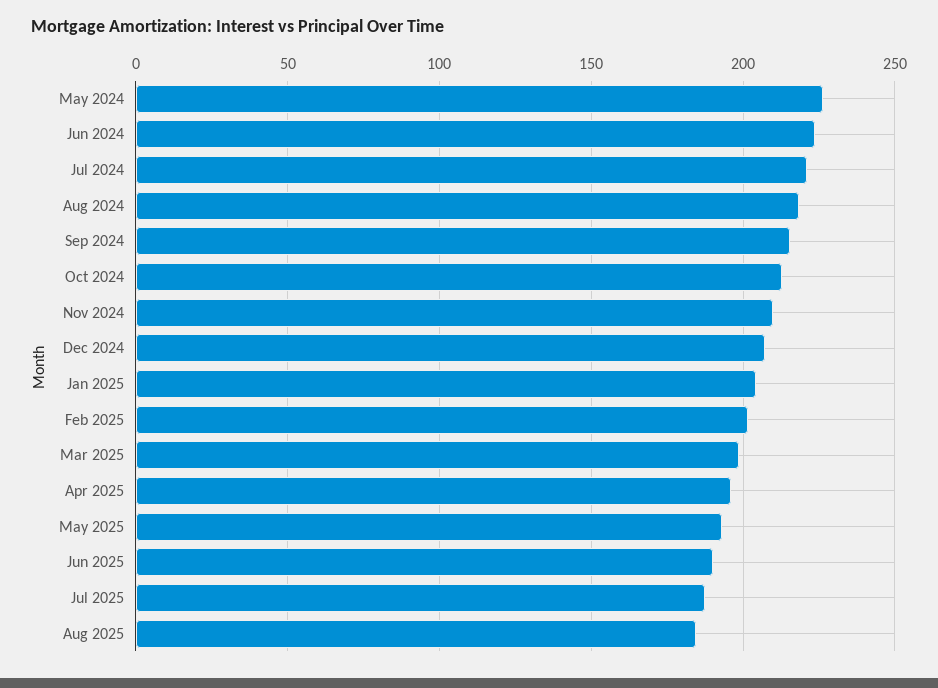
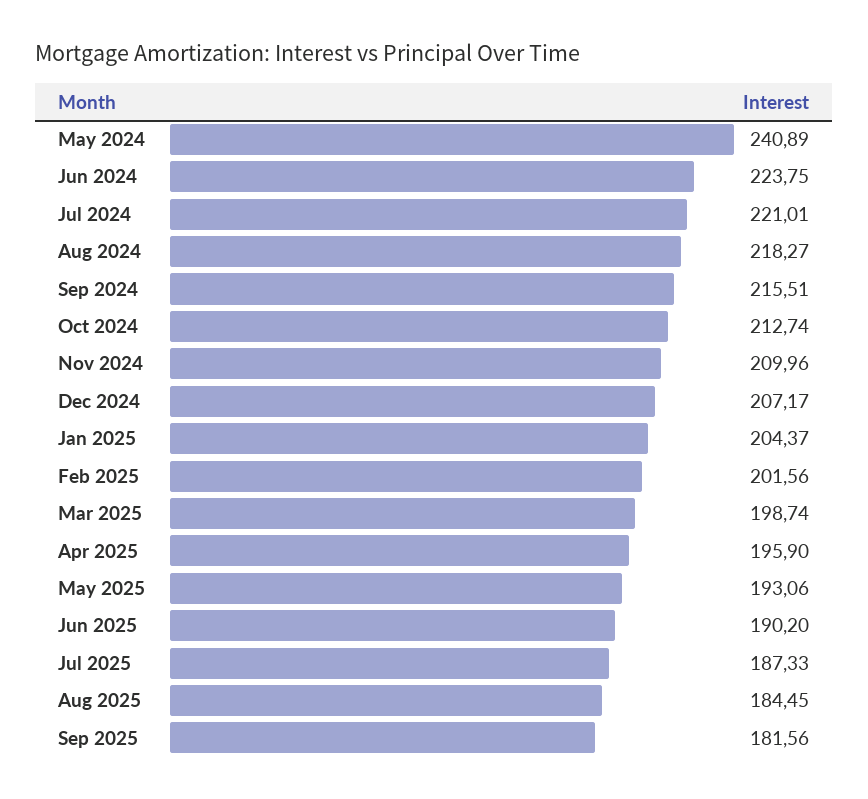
May 2024: 225 -> 240.89
Sep 2025: none -> 181.56

